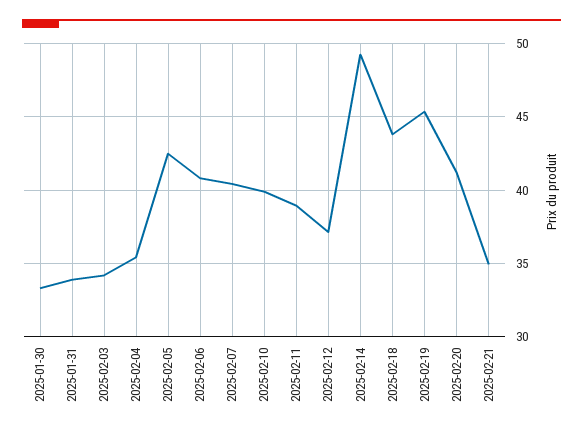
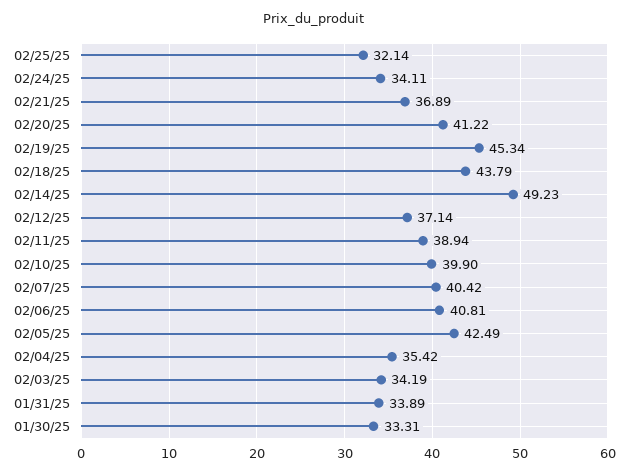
2025-02-21: 35 -> 36.89
02/25/25: none -> 32.14
02/24/25: none -> 34.11

